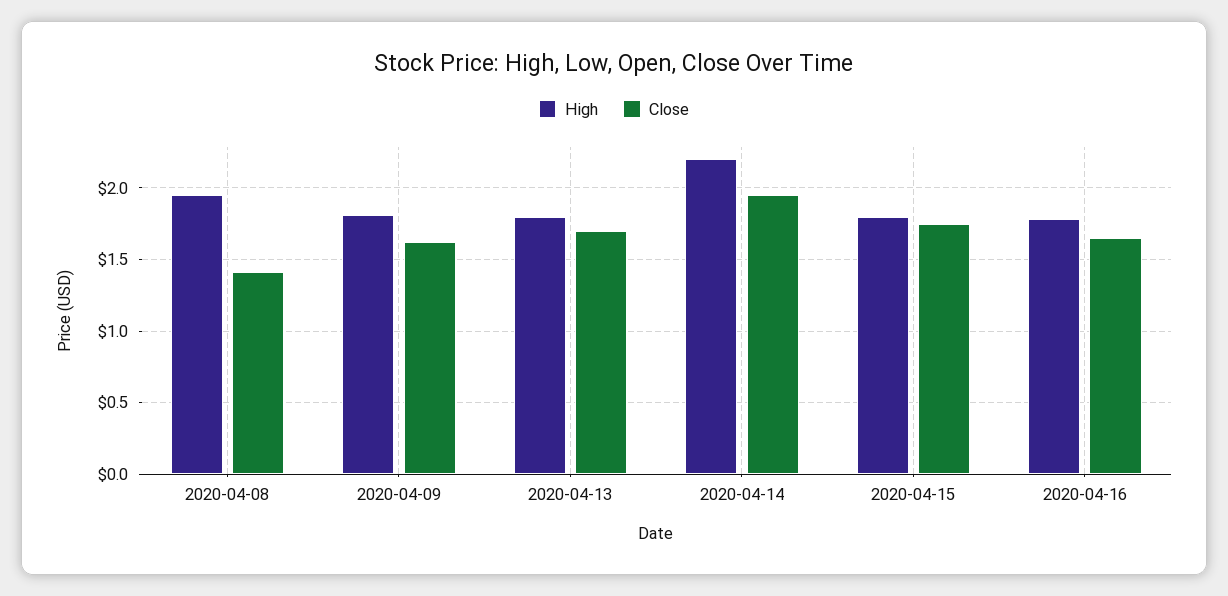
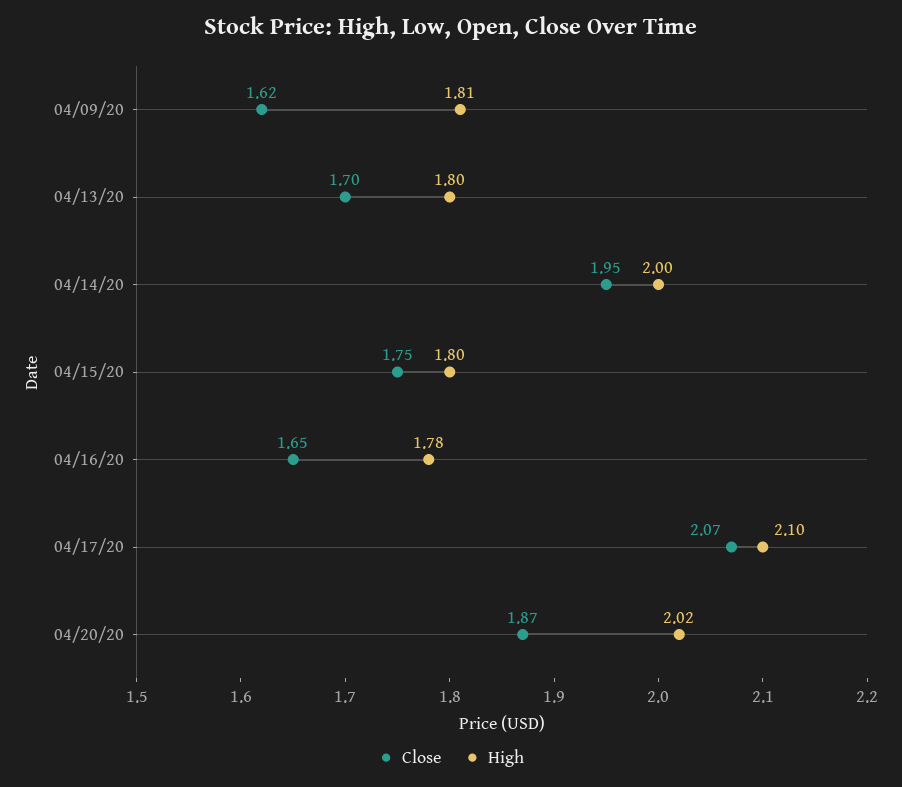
High, 2020-04-08: 1.95 -> none
Close, 2020-04-08: 1.4 -> none
High, 2020-04-14: 2.2 -> 2
Close, 04/17/20: none -> 2.07
High, 04/17/20: none -> 2.1
Close, 04/20/20: none -> 1.87
High, 04/20/20: none -> 2.02

